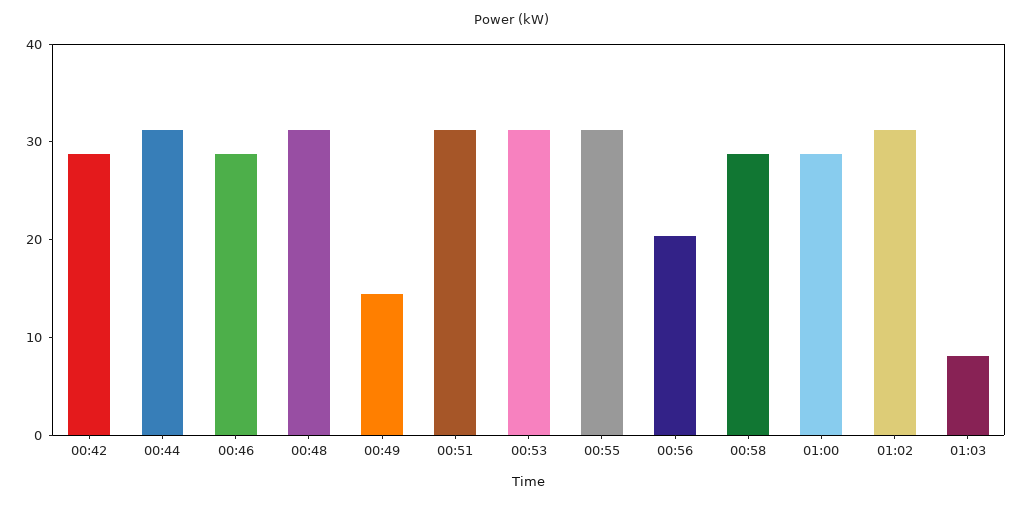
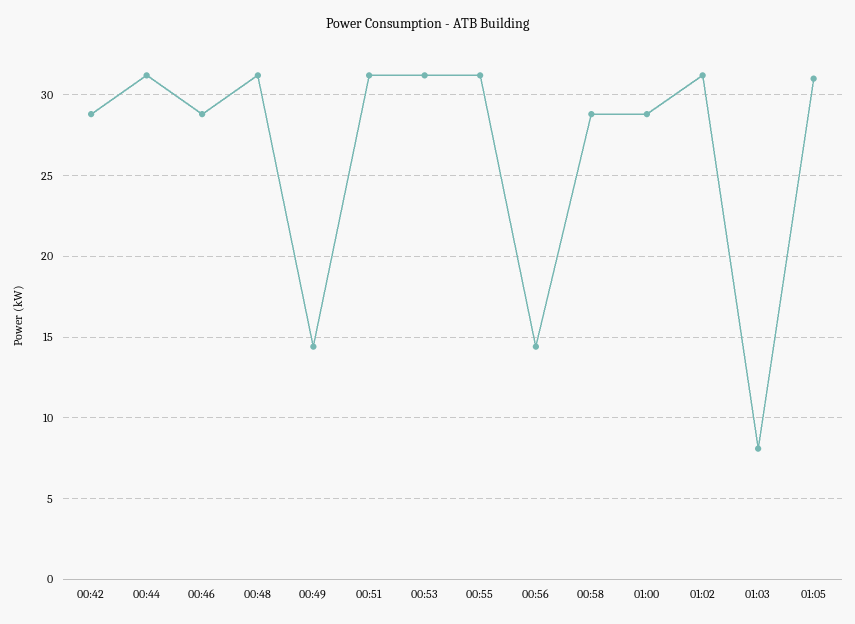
00:56: 20 -> 14.5
01:05: none -> 31

